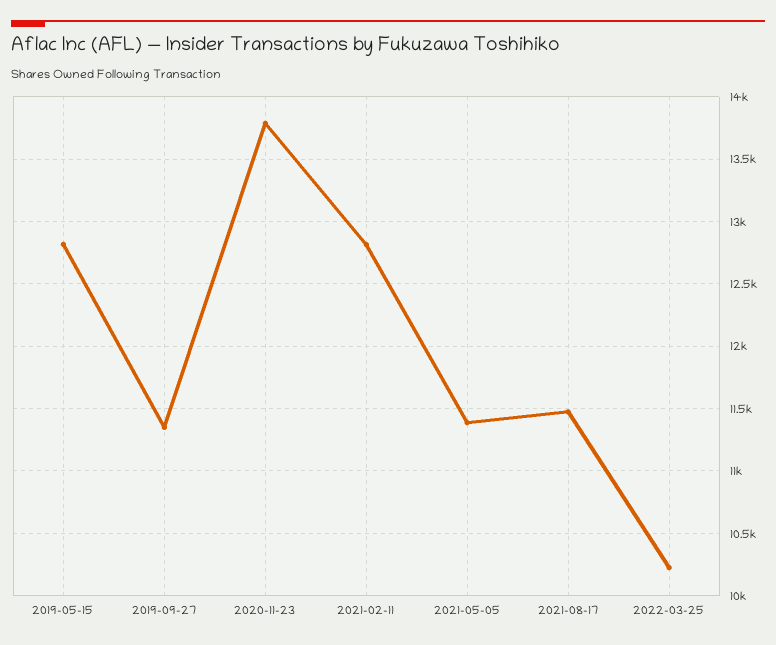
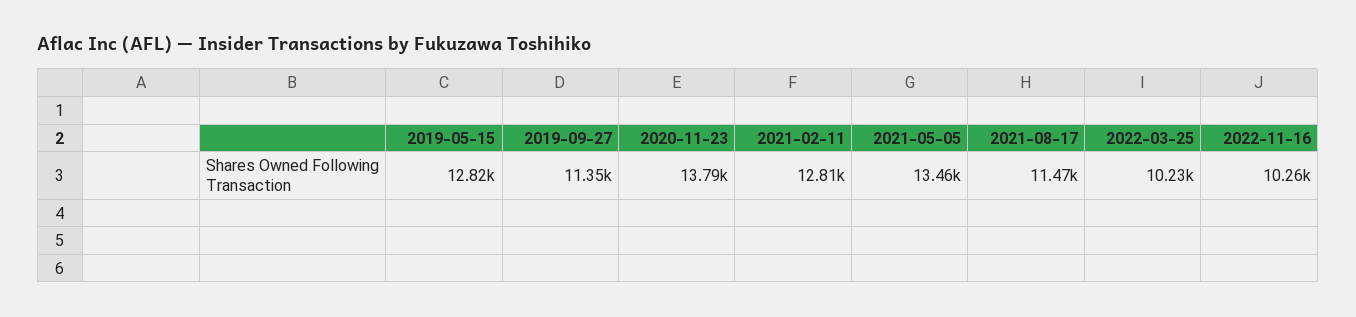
2021-05-05: 11400 -> 13460
2022-11-16: none -> 10260

